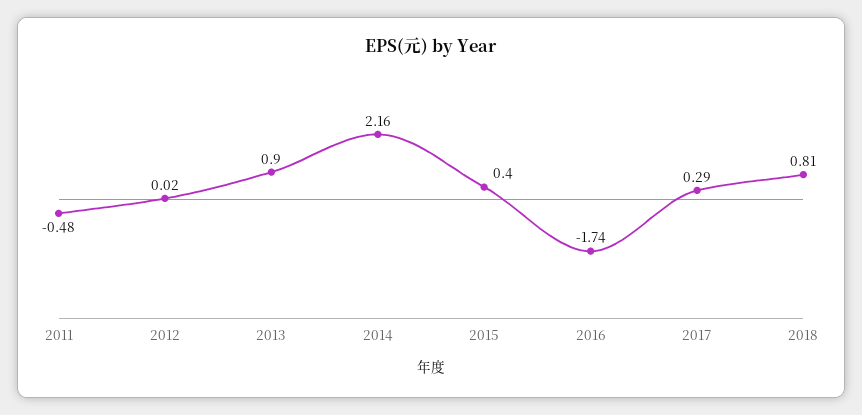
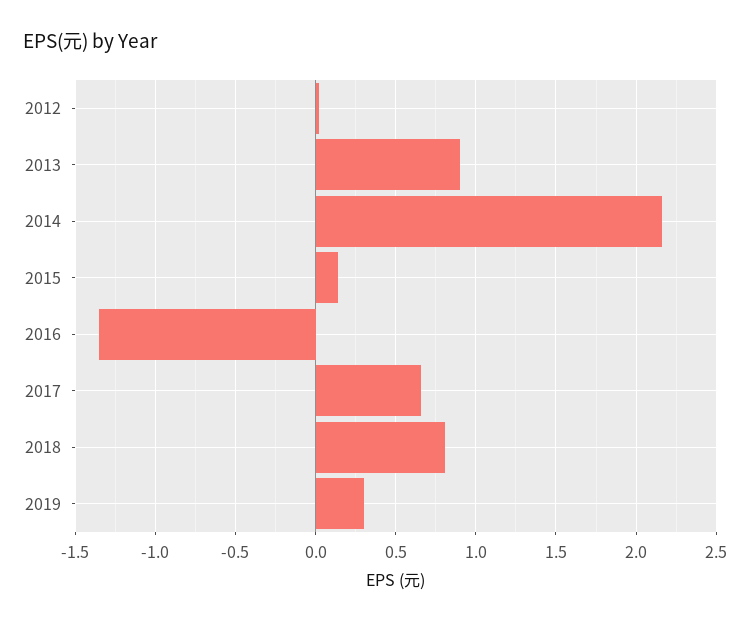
2011: -0.48 -> none
2015: 0.4 -> 0.15
2016: -1.74 -> -1.35
2017: 0.29 -> 0.65
2019: none -> 0.3

